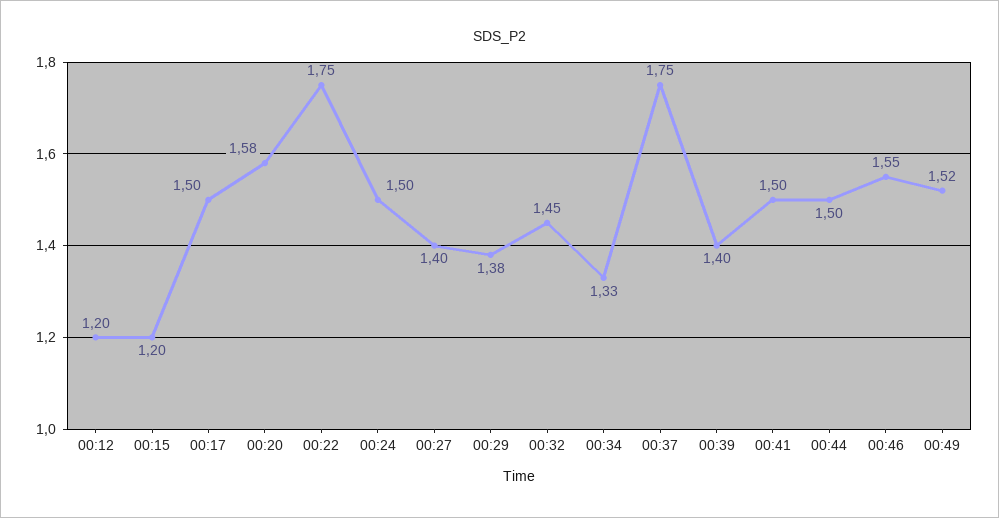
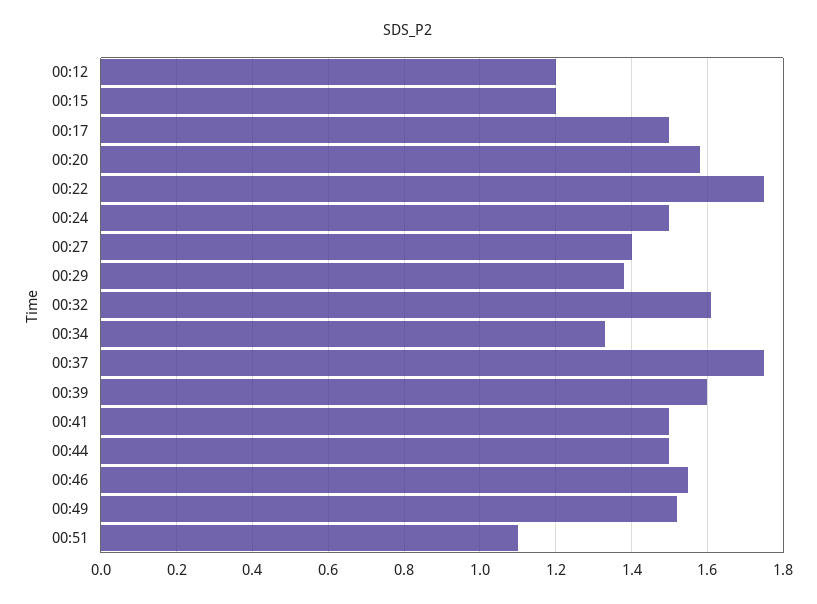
00:32: 1.45 -> 1.6
00:39: 1.4 -> 1.6
00:51: none -> 1.1

